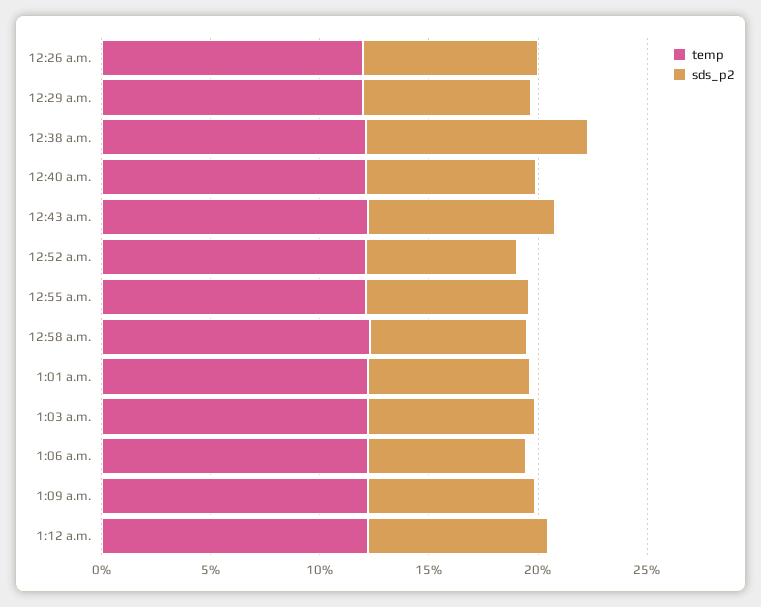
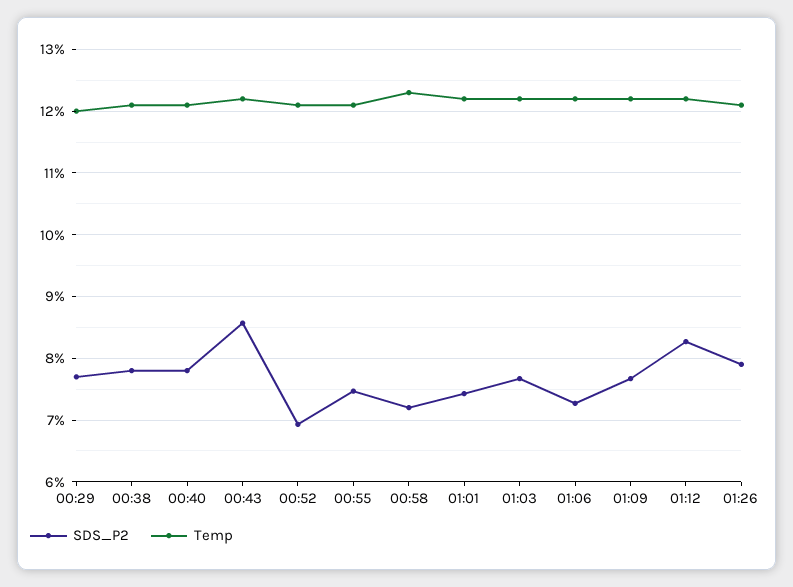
temp, 12:26 a.m.: 12 -> none
sds_p2, 12:26 a.m.: 8 -> none
sds_p2, 12:38 a.m.: 10 -> 7.8
sds_p2, 01:26: none -> 7.9
temp, 01:26: none -> 12.1

